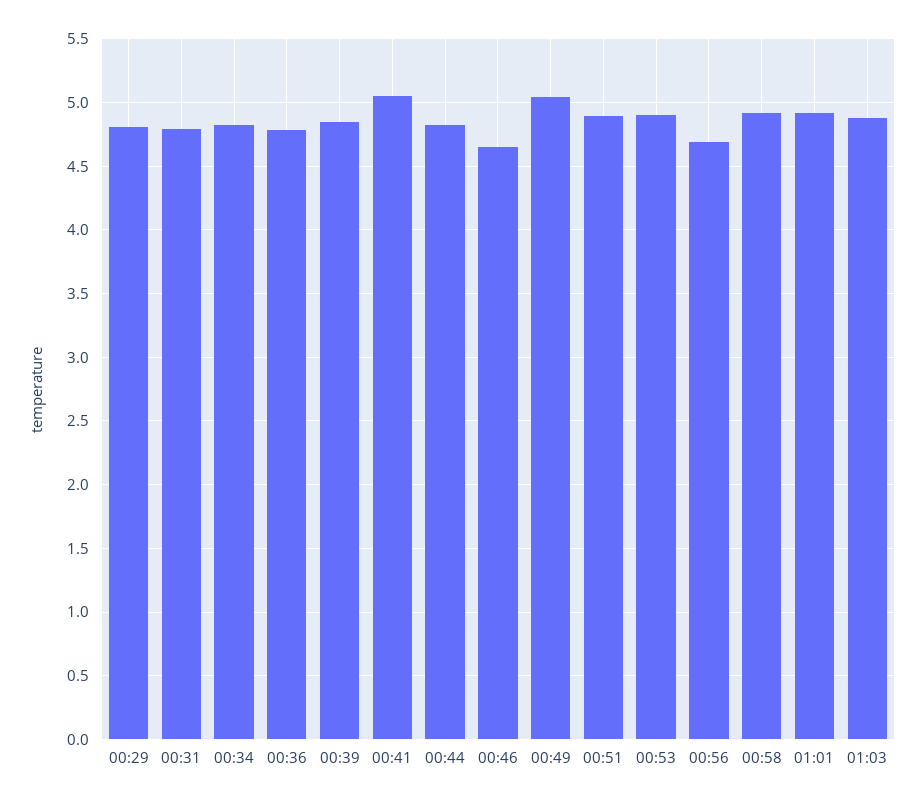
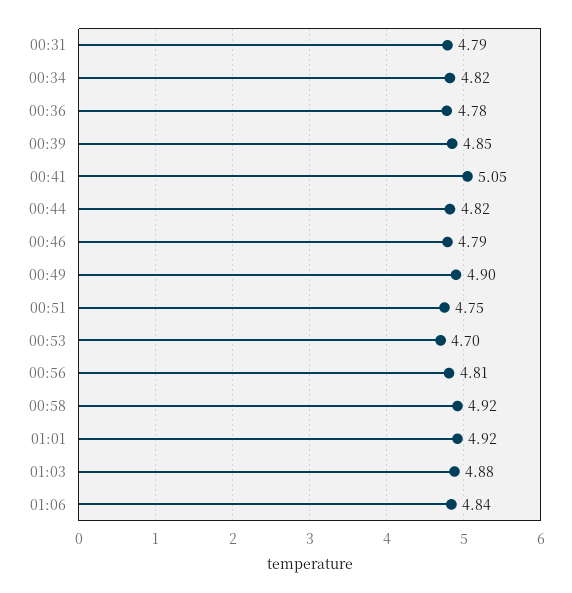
00:29: 4.8 -> none
00:46: 4.65 -> 4.79
00:49: 5.05 -> 4.9
00:51: 4.9 -> 4.75
00:53: 4.9 -> 4.7
00:56: 4.7 -> 4.81
01:06: none -> 4.84

